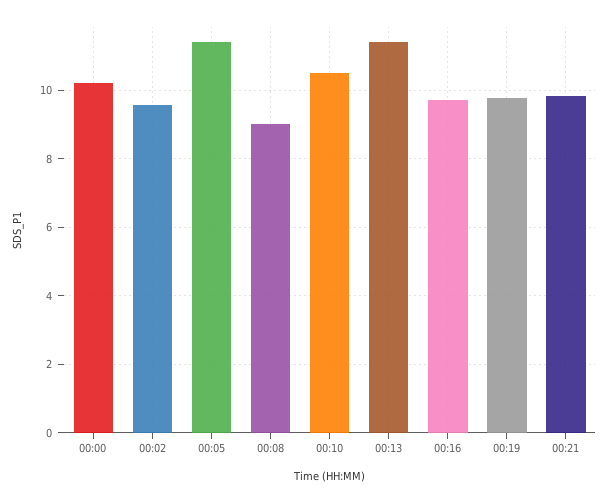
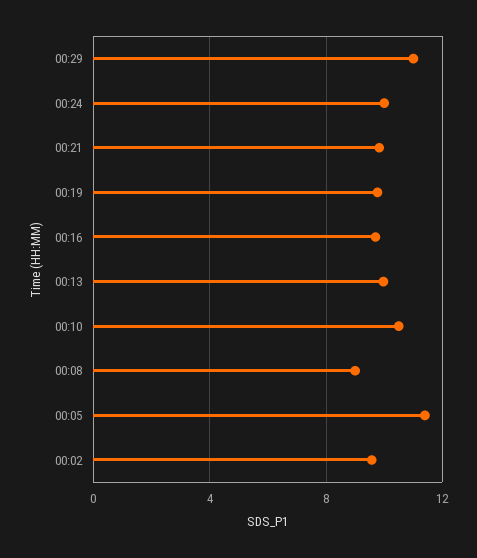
00:00: 10.2 -> none
00:13: 11.4 -> 10
00:29: none -> 11
00:24: none -> 10

